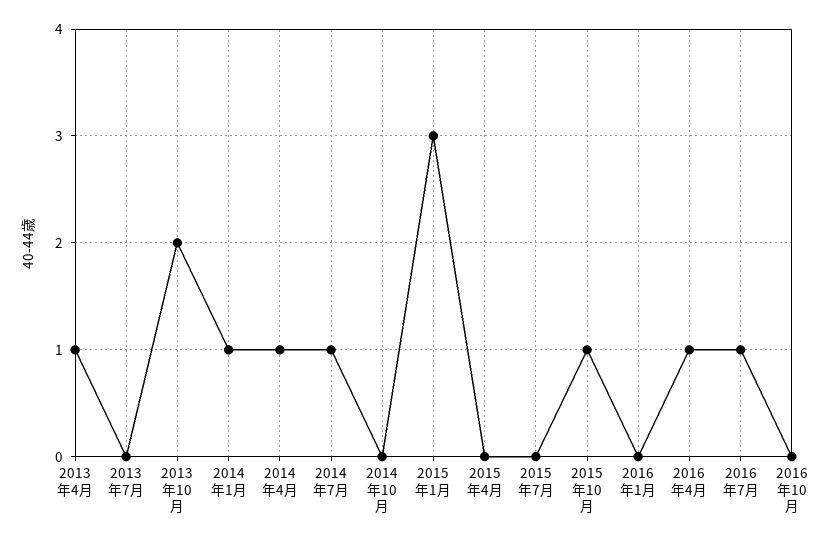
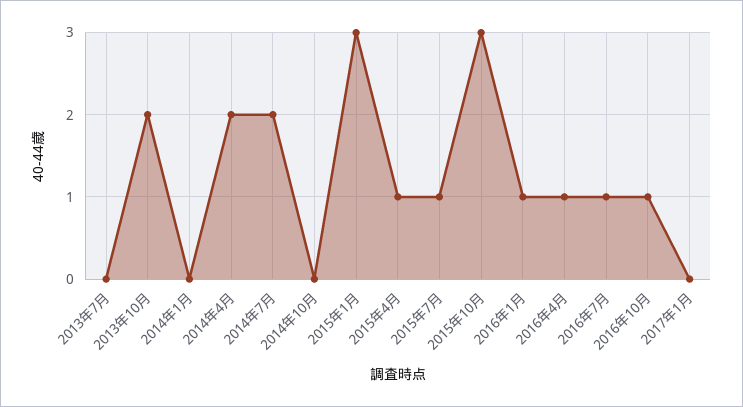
2013年4月: 1 -> none
2014年1月: 1 -> 0
2014年4月: 1 -> 2
2014年7月: 1 -> 2
2015年4月: 0 -> 1
2015年7月: 0 -> 1
2015年10月: 1 -> 3
2016年1月: 0 -> 1
2016年10月: 0 -> 1
2017年1月: none -> 0

